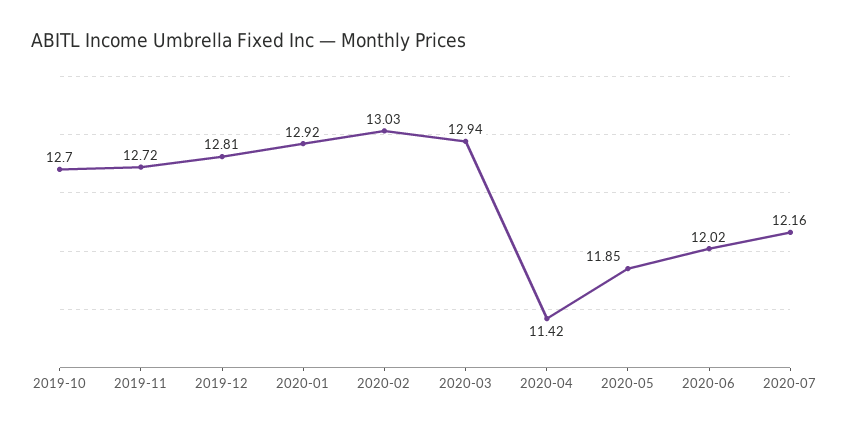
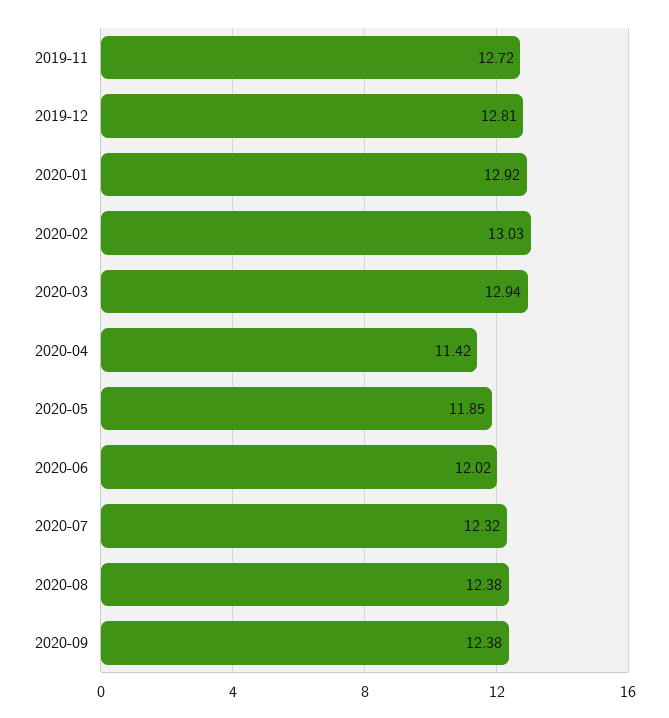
2019-10: 12.7 -> none
2020-07: 12.16 -> 12.32
2020-08: none -> 12.38
2020-09: none -> 12.38

